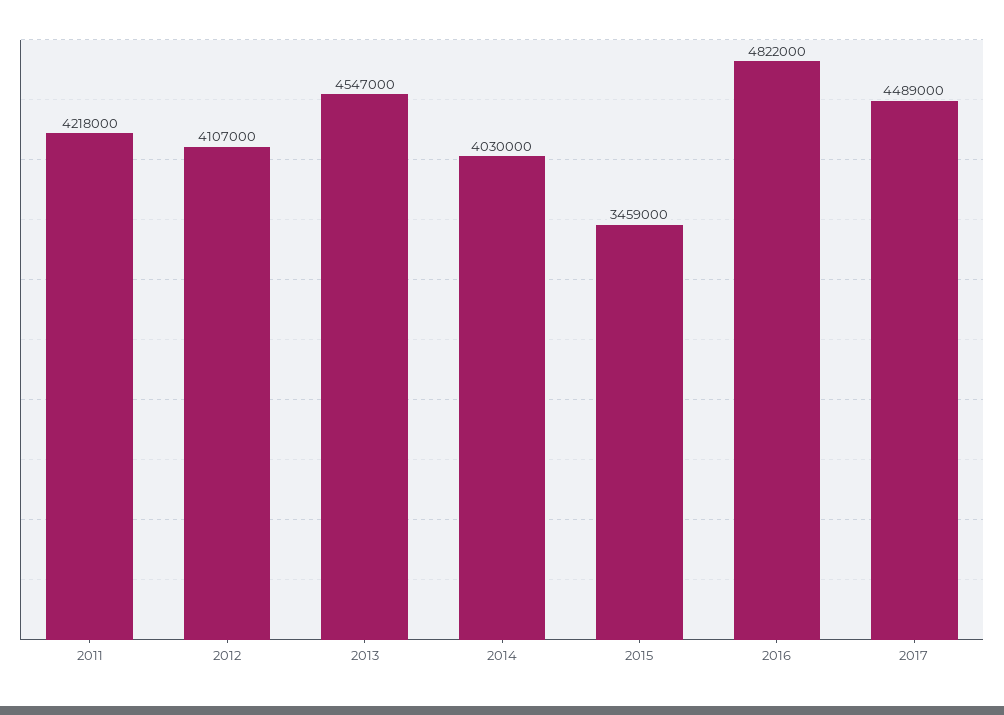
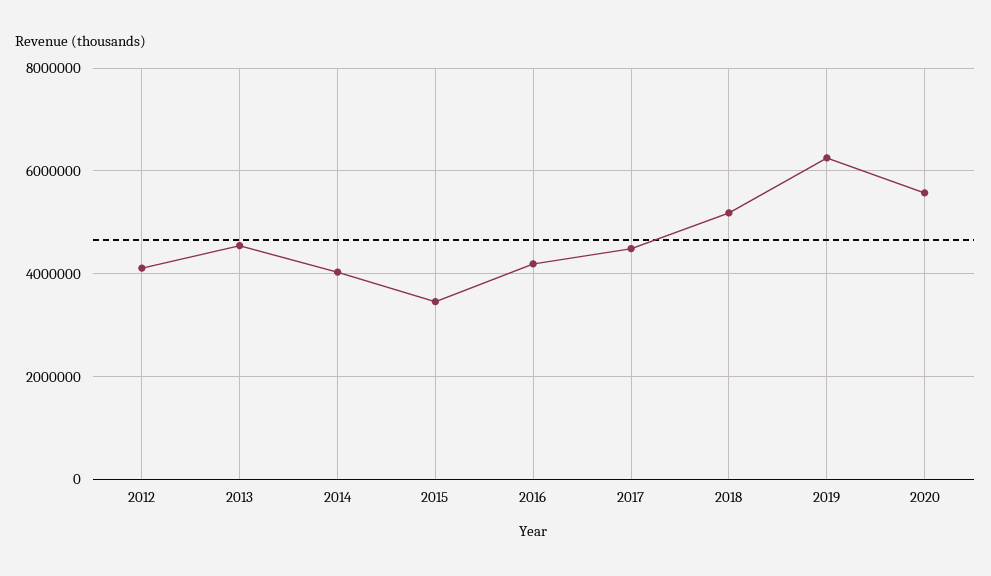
2011: 4218000 -> none
2016: 4822000 -> 4200000
2018: none -> 5200000
2019: none -> 6200000
2020: none -> 5600000

